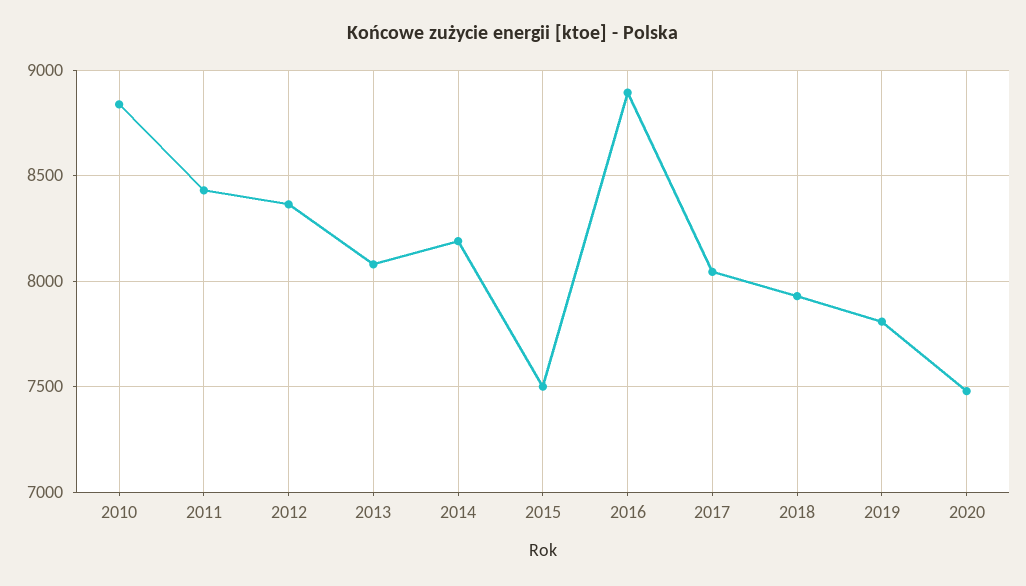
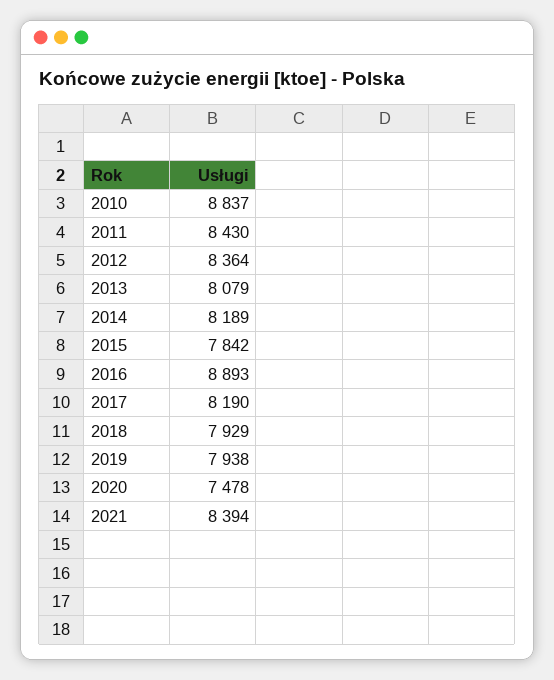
2015: 7500 -> 7842
2017: 8050 -> 8190
2019: 7800 -> 7938
2021: none -> 8394

